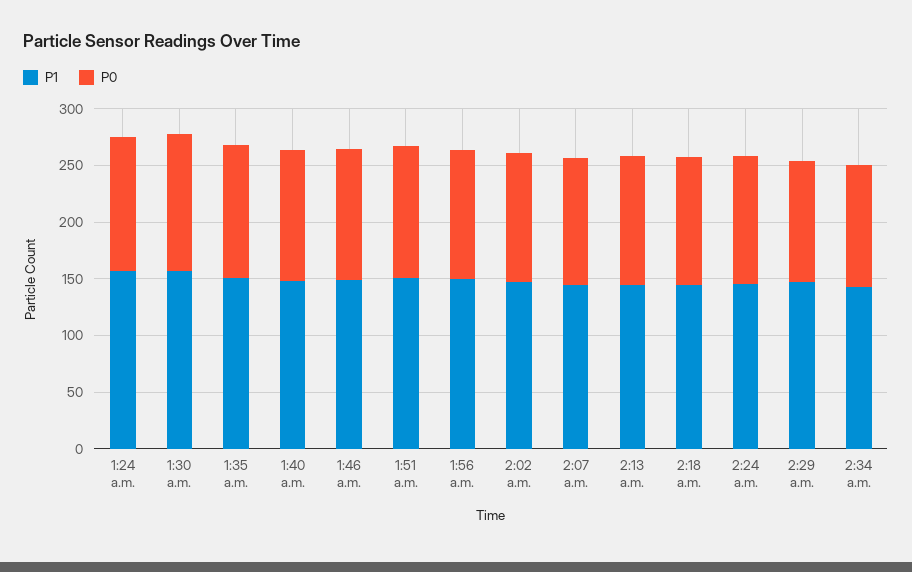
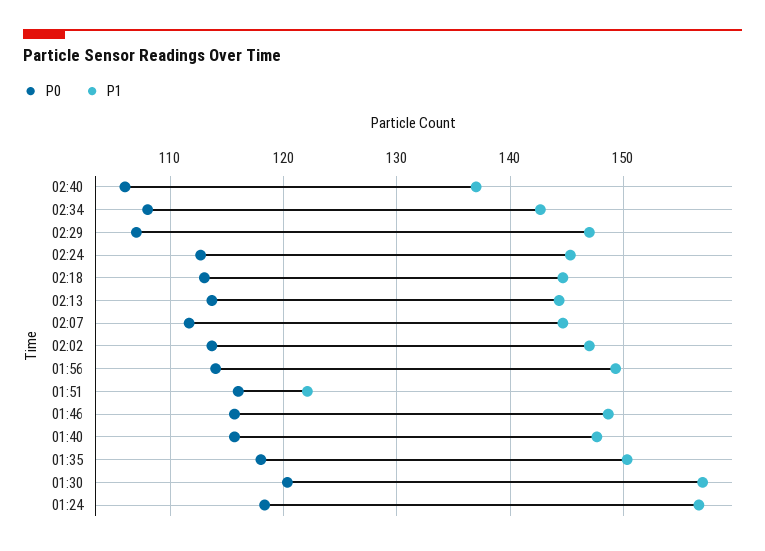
P1, 1:51 a.m.: 150 -> 122
P0, 02:40: none -> 106
P1, 02:40: none -> 137

